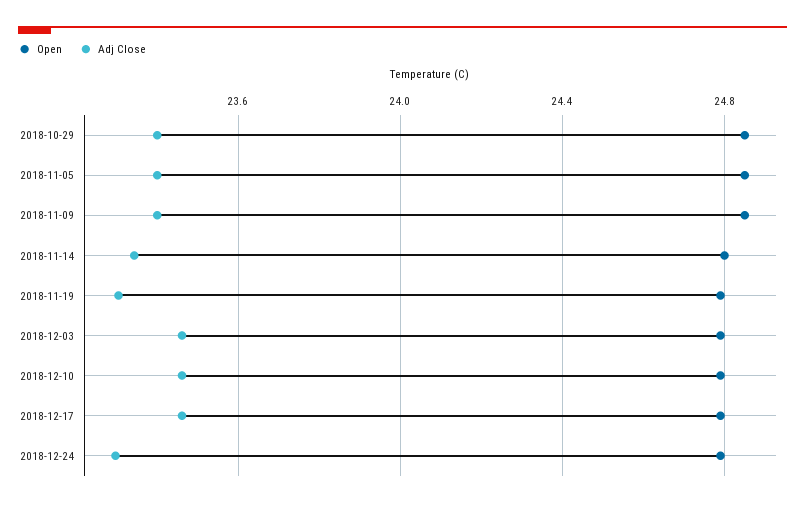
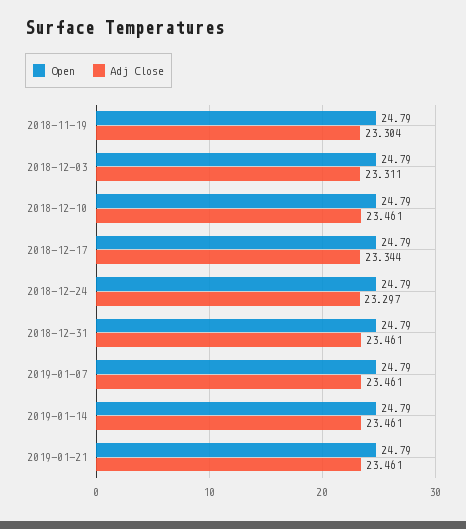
Open, 2018-10-29: 24.85 -> none
Adj Close, 2018-10-29: 23.4 -> none
Open, 2018-11-05: 24.85 -> none
Adj Close, 2018-11-05: 23.4 -> none
Open, 2018-11-09: 24.85 -> none
Adj Close, 2018-11-09: 23.4 -> none
Open, 2018-11-14: 24.8 -> none
Adj Close, 2018-11-14: 23.35 -> none
Adj Close, 2018-12-03: 23.45 -> 23.311
Adj Close, 2018-12-17: 23.45 -> 23.344
Open, 2018-12-31: none -> 24.79
Adj Close, 2018-12-31: none -> 23.461
Open, 2019-01-07: none -> 24.79
Adj Close, 2019-01-07: none -> 23.461
Open, 2019-01-14: none -> 24.79
Adj Close, 2019-01-14: none -> 23.461
Open, 2019-01-21: none -> 24.79
Adj Close, 2019-01-21: none -> 23.461

